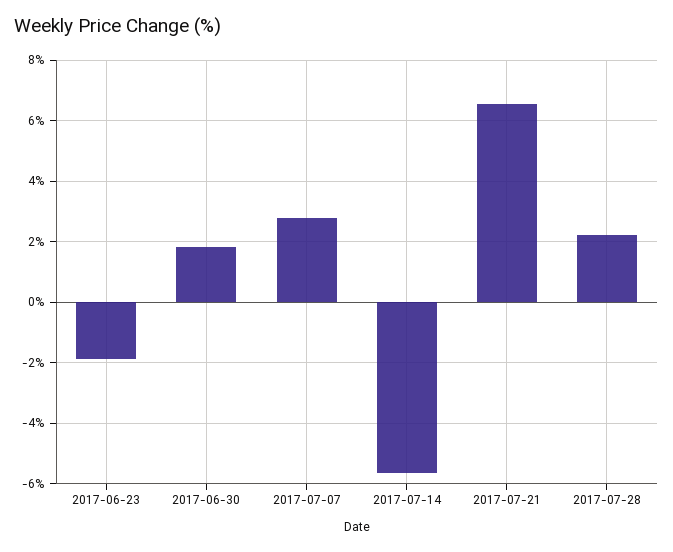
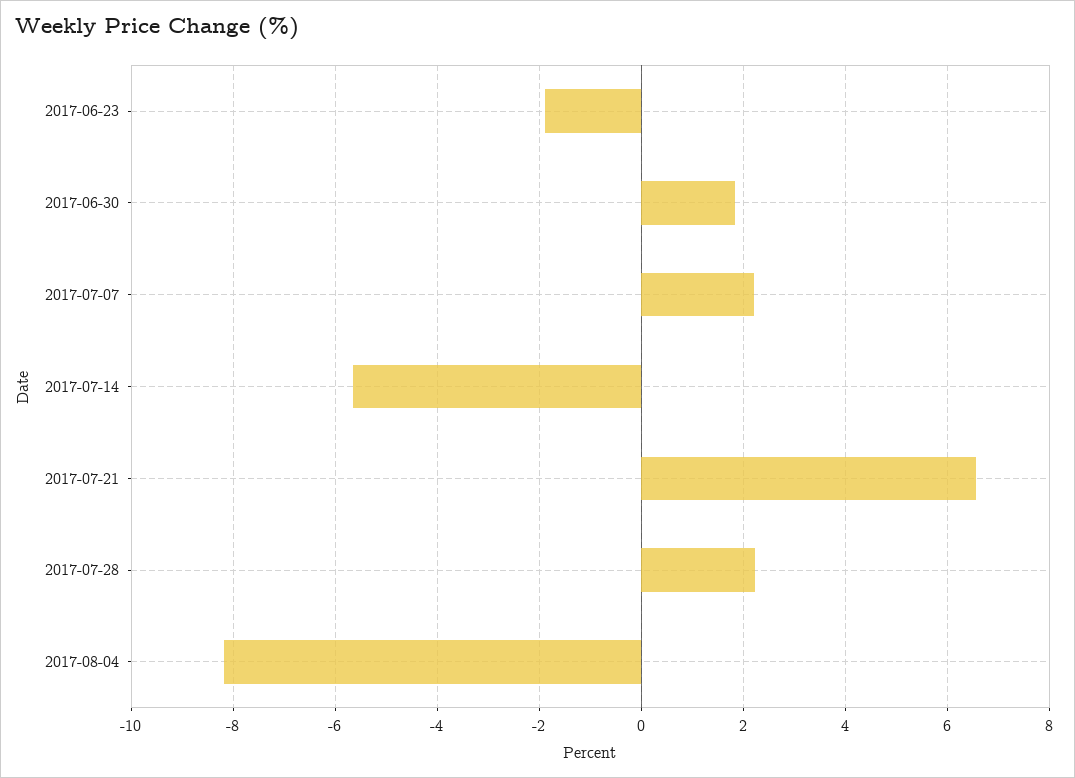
2017-07-07: 2.8 -> 2.2
2017-08-04: none -> -8.2

